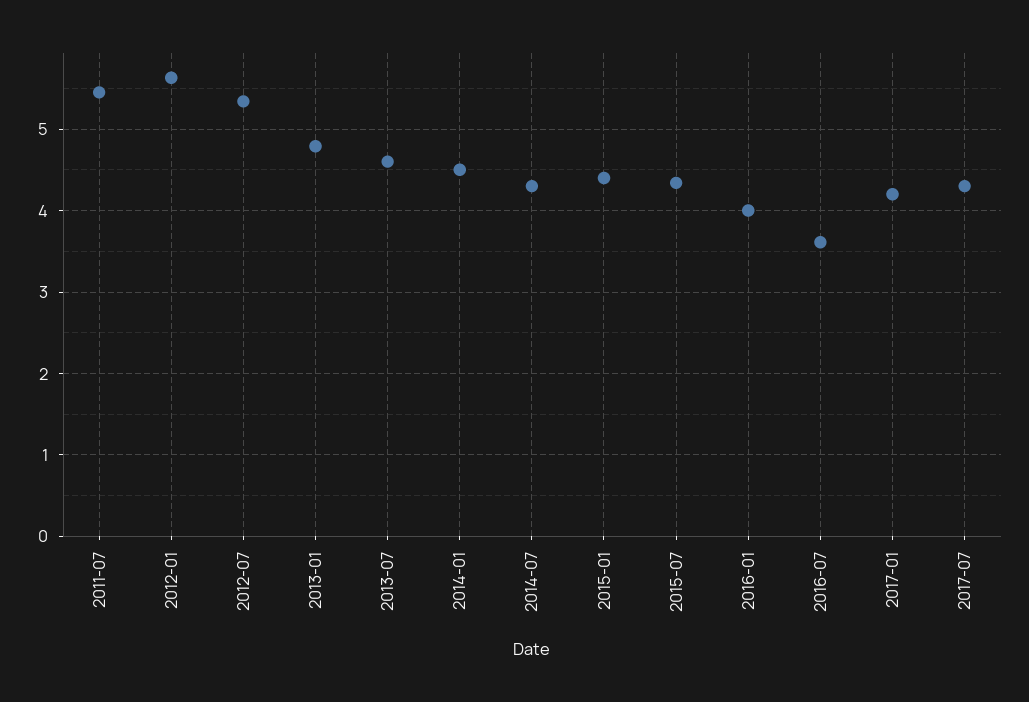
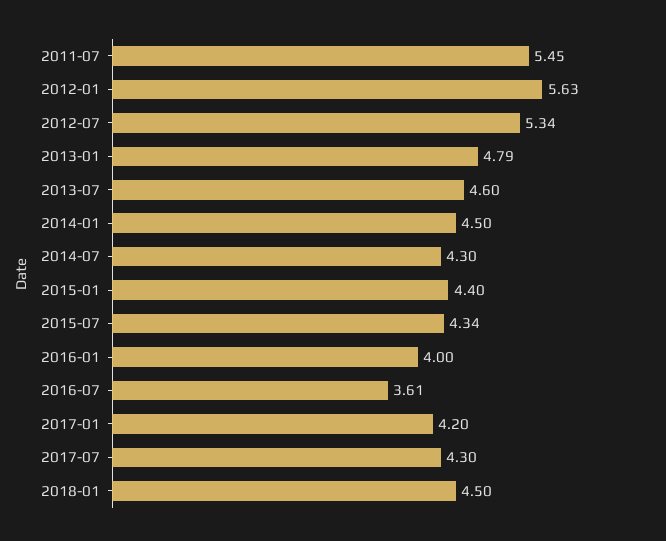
2018-01: none -> 4.5

